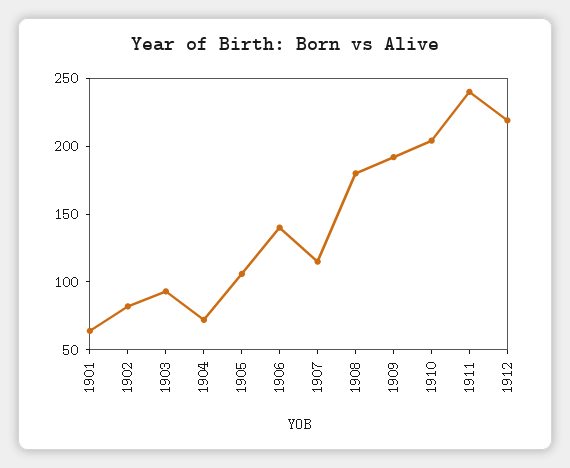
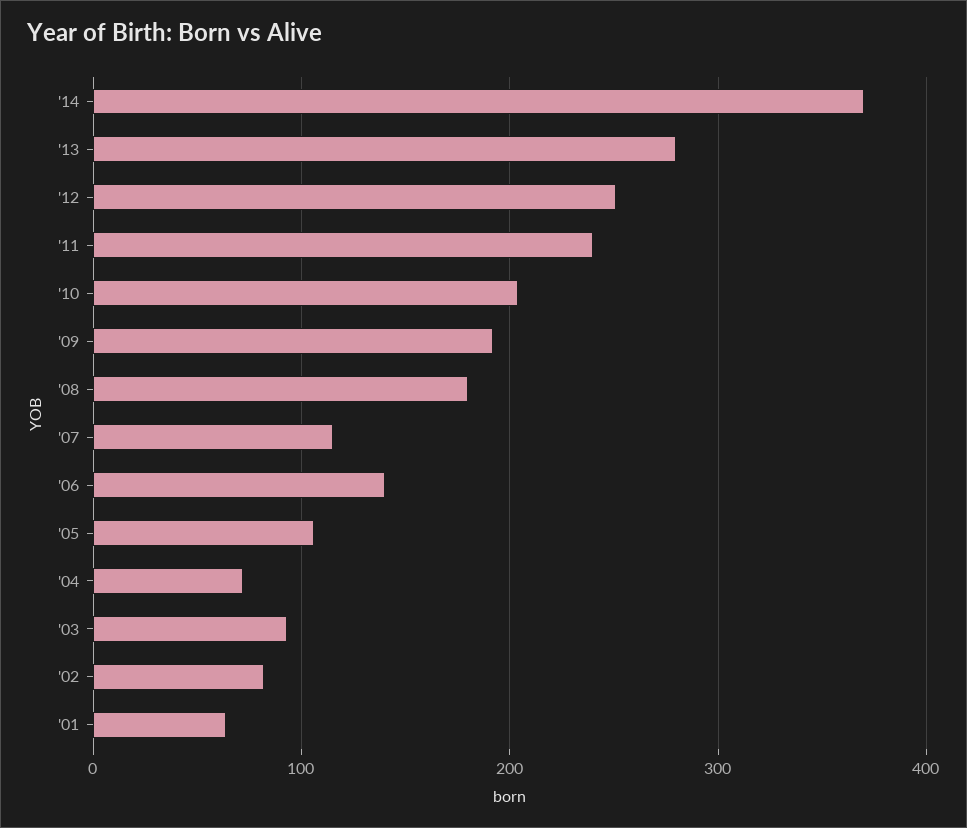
1912: 220 -> 250
'14: none -> 370
'13: none -> 280

